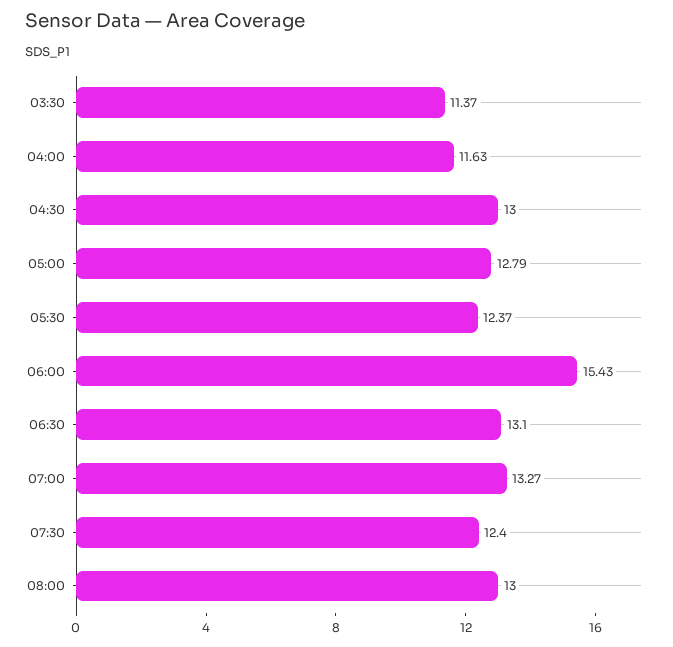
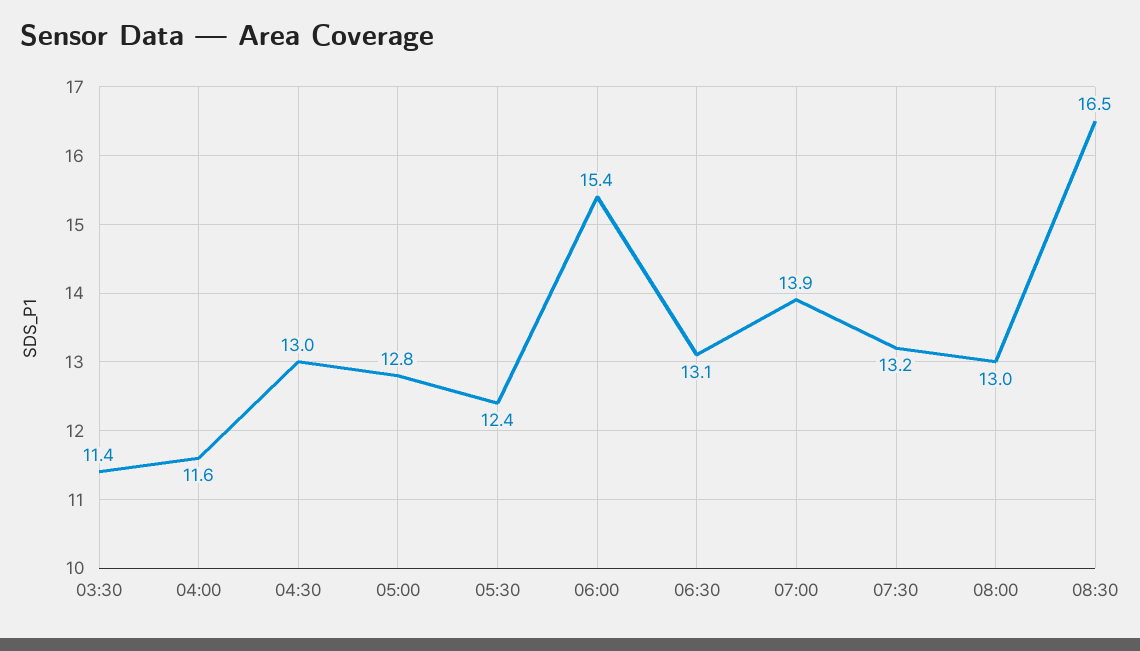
07:00: 13.27 -> 13.9
07:30: 12.4 -> 13.2
08:30: none -> 16.5

